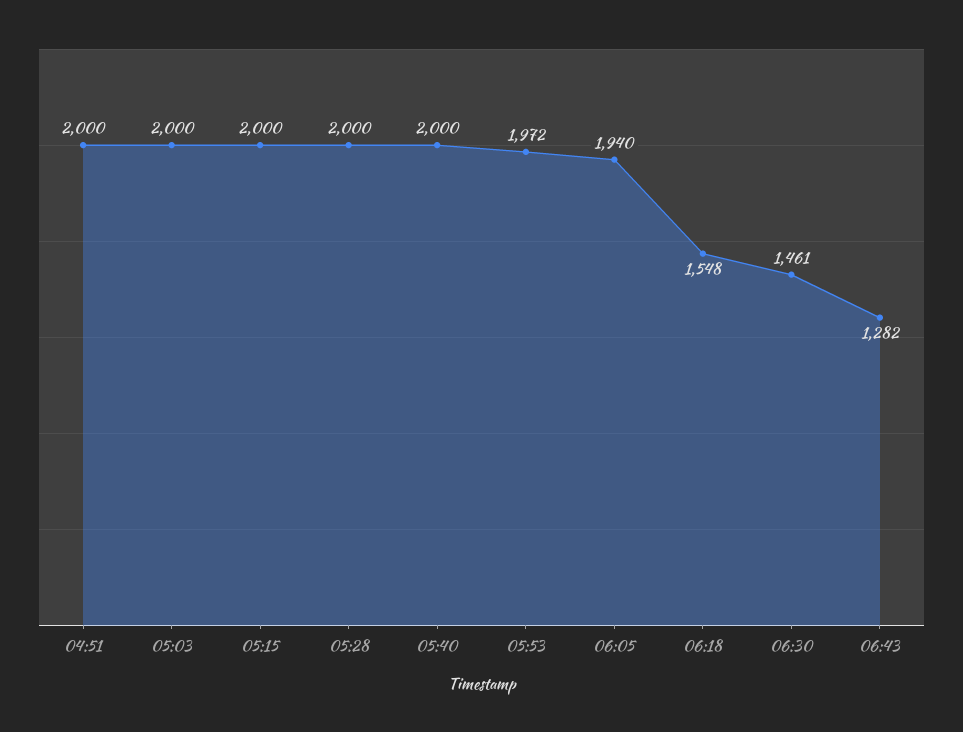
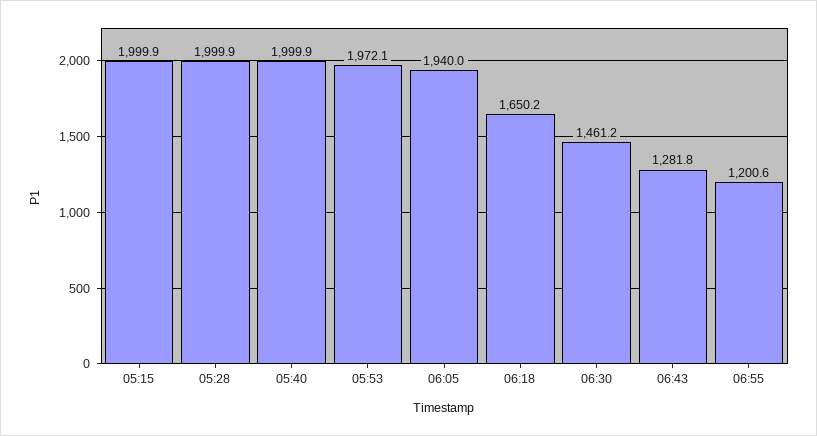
04:51: 2000 -> none
05:03: 2000 -> none
06:18: 1548 -> 1650.2
06:55: none -> 1200.6

